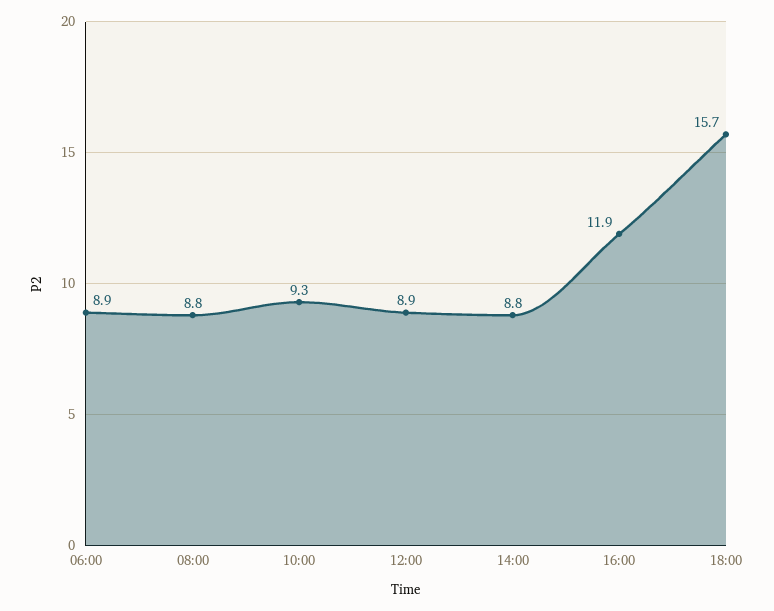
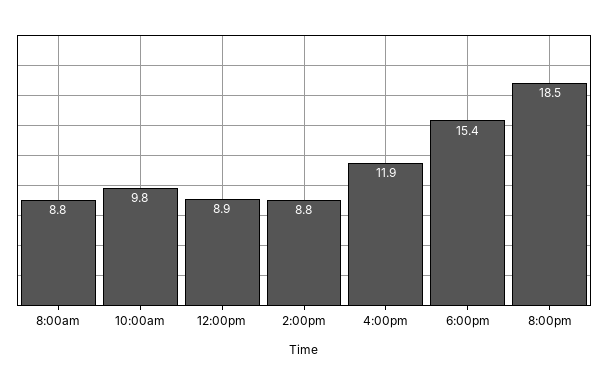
06:00: 8.9 -> none
10:00: 9.3 -> 9.8
18:00: 15.7 -> 15.4
8:00pm: none -> 18.5

